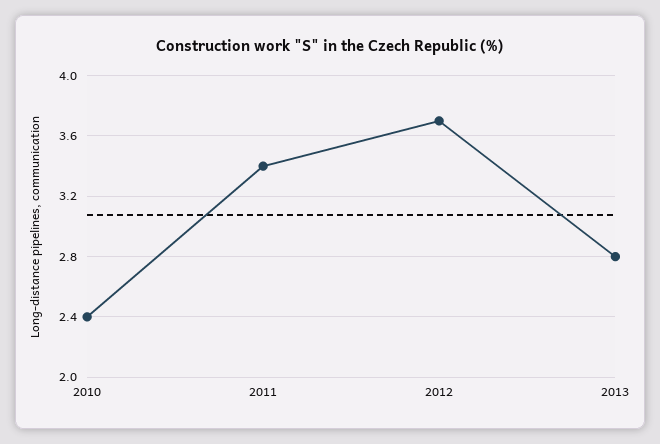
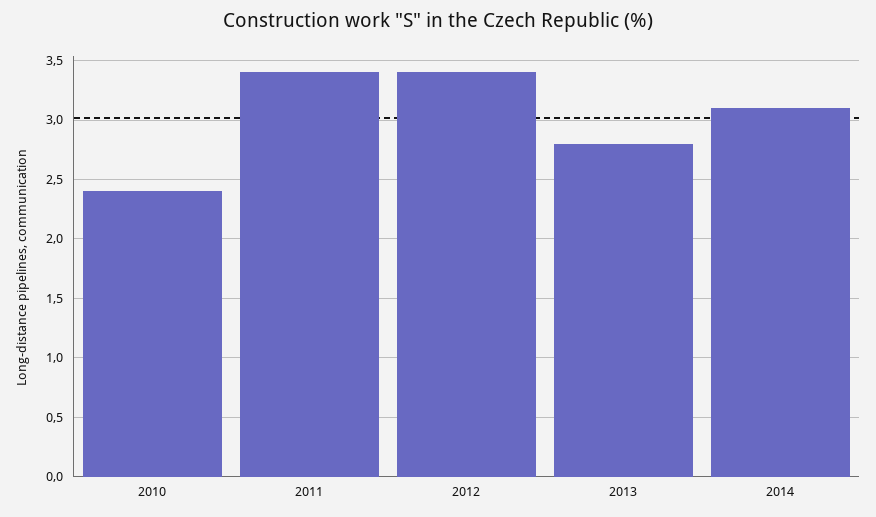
2012: 3.7 -> 3.4
2014: none -> 3.1

